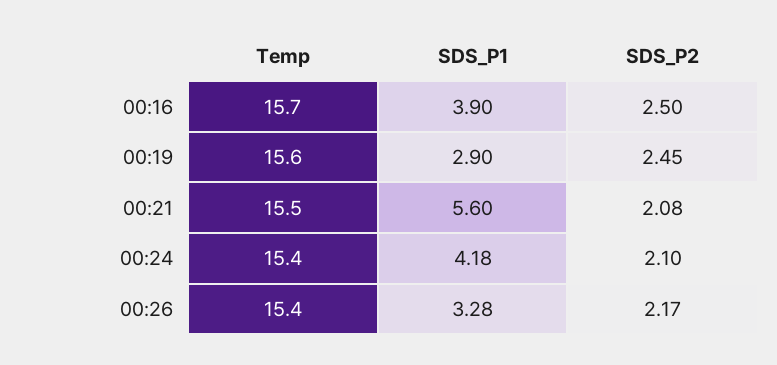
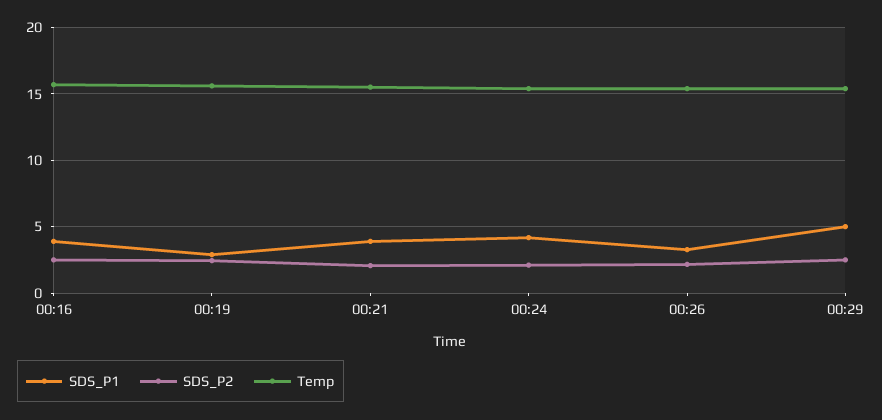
SDS_P1, 00:21: 5.6 -> 4
SDS_P1, 00:29: none -> 5
SDS_P2, 00:29: none -> 2.5
Temp, 00:29: none -> 15.5

